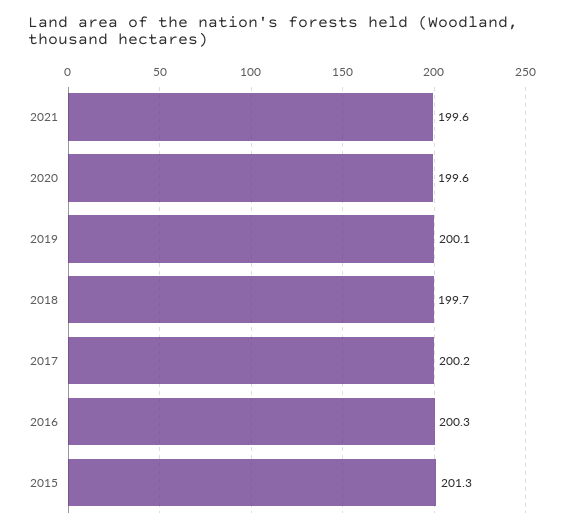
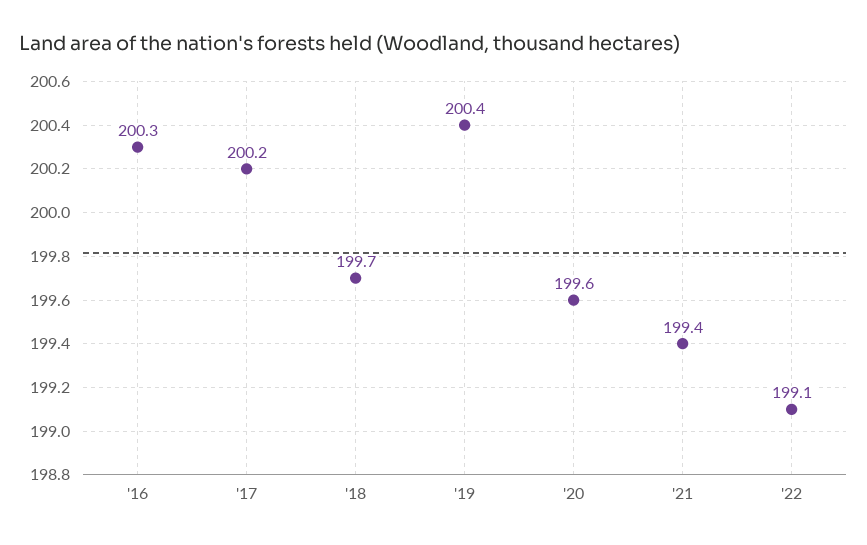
2021: 199.6 -> 199.4
2019: 200.1 -> 200.4
2015: 201.3 -> none
'22: none -> 199.1

